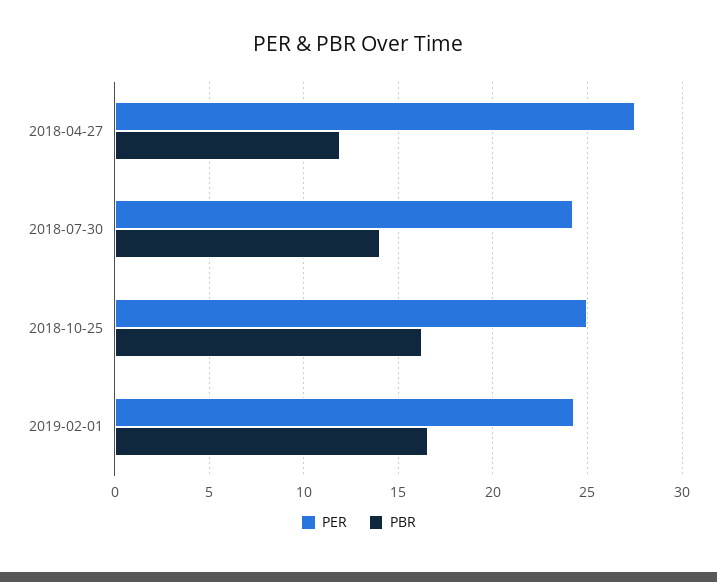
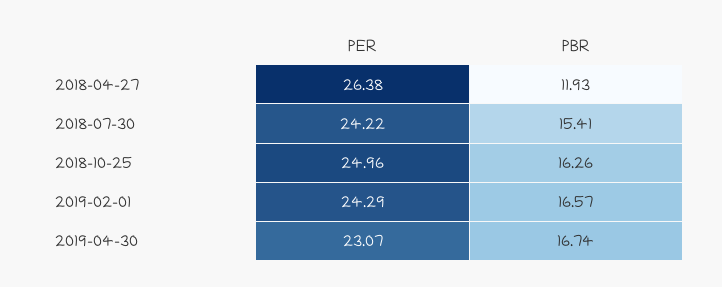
PER, 2018-04-27: 27.5 -> 26.38
PBR, 2018-07-30: 14 -> 15.41
PER, 2019-04-30: none -> 23.07
PBR, 2019-04-30: none -> 16.74

